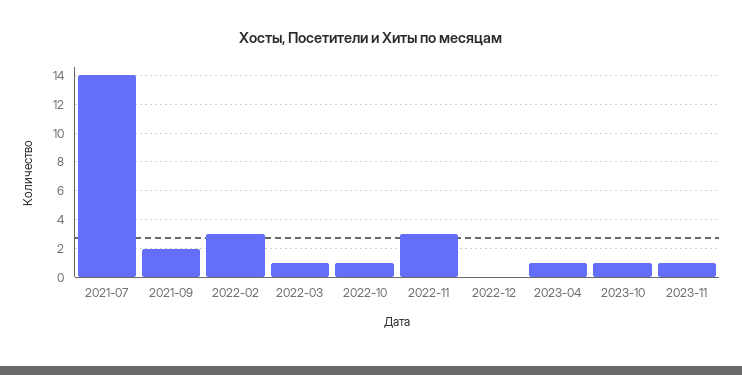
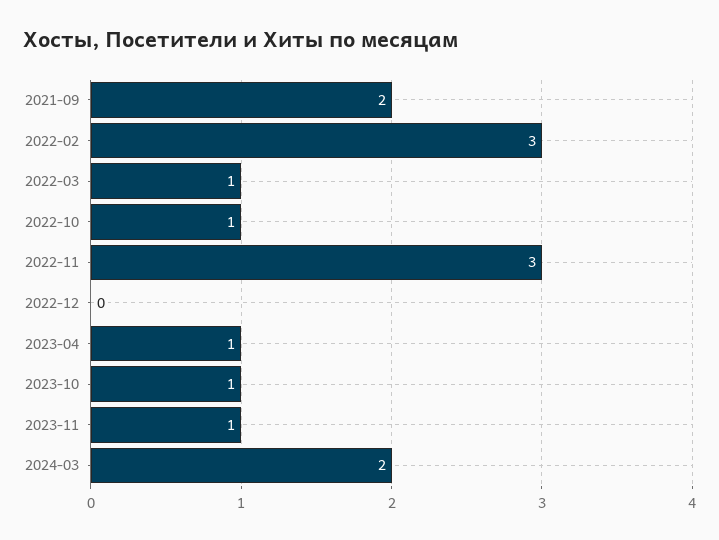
2021-07: 14 -> none
2024-03: none -> 2

